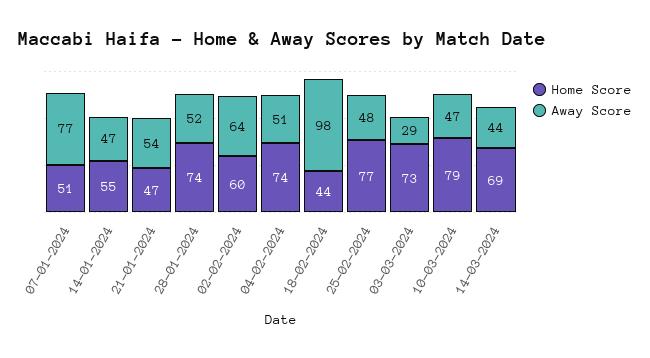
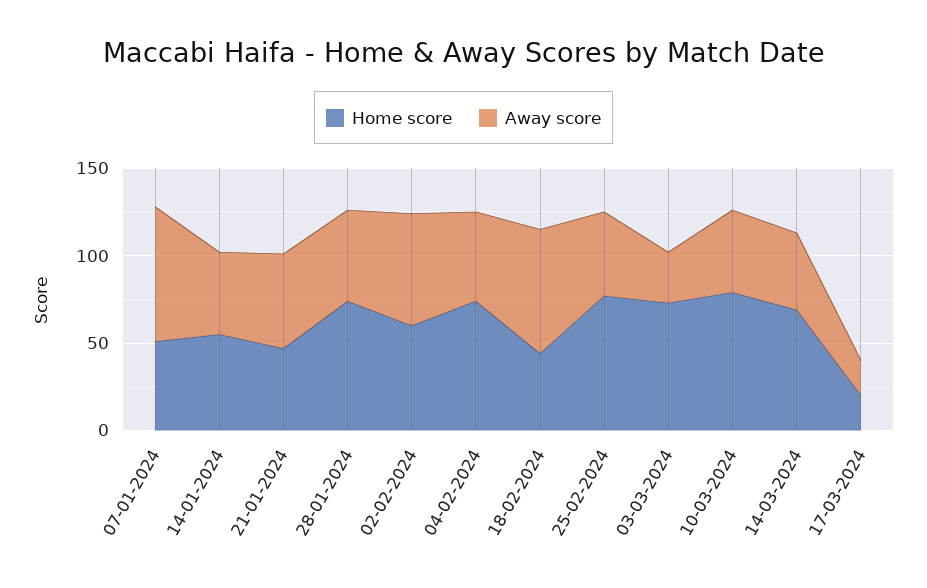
Away Score, 18-02-2024: 98 -> 70
Home Score, 17-03-2024: none -> 20
Away Score, 17-03-2024: none -> 20

